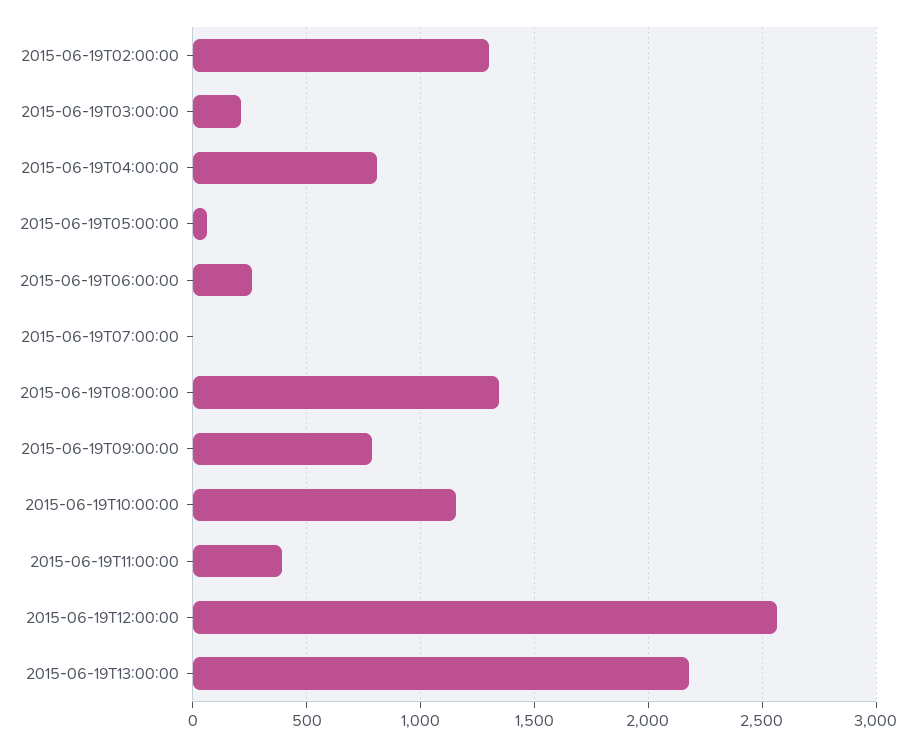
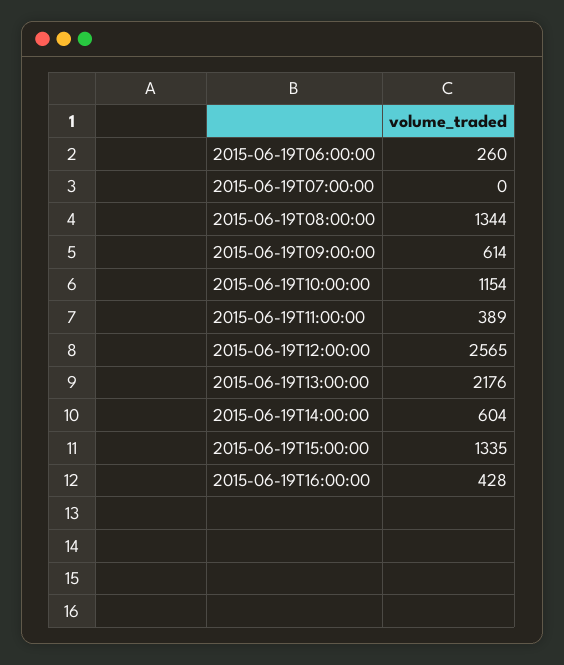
2015-06-19T02:00:00: 1300 -> none
2015-06-19T03:00:00: 200 -> none
2015-06-19T04:00:00: 800 -> none
2015-06-19T05:00:00: 50 -> none
2015-06-19T09:00:00: 800 -> 614
2015-06-19T14:00:00: none -> 604
2015-06-19T15:00:00: none -> 1335
2015-06-19T16:00:00: none -> 428

